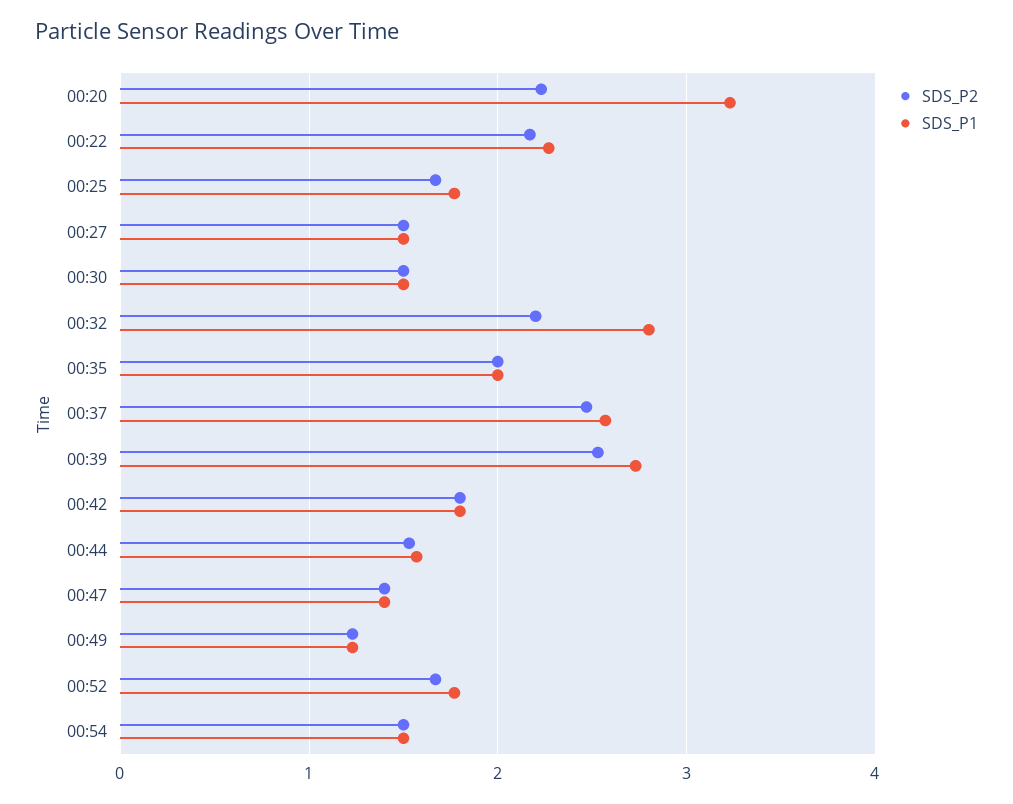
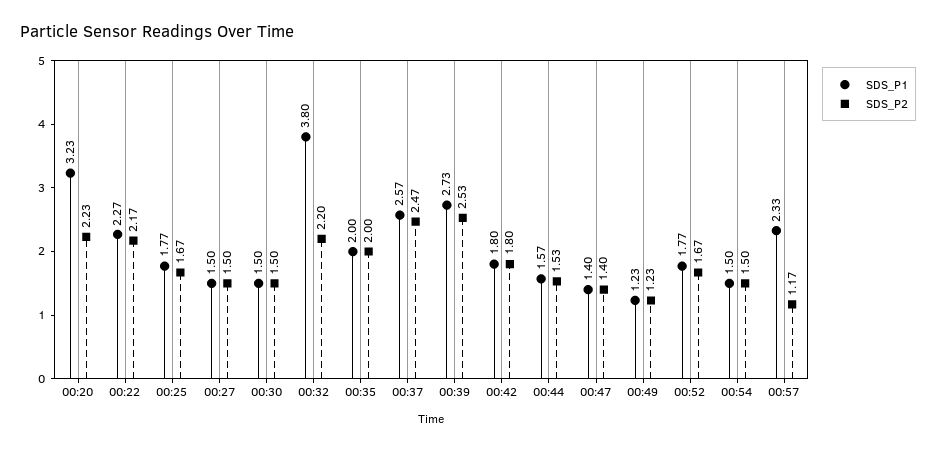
SDS_P1, 00:32: 2.8 -> 3.8
SDS_P1, 00:57: none -> 2.33
SDS_P2, 00:57: none -> 1.17

